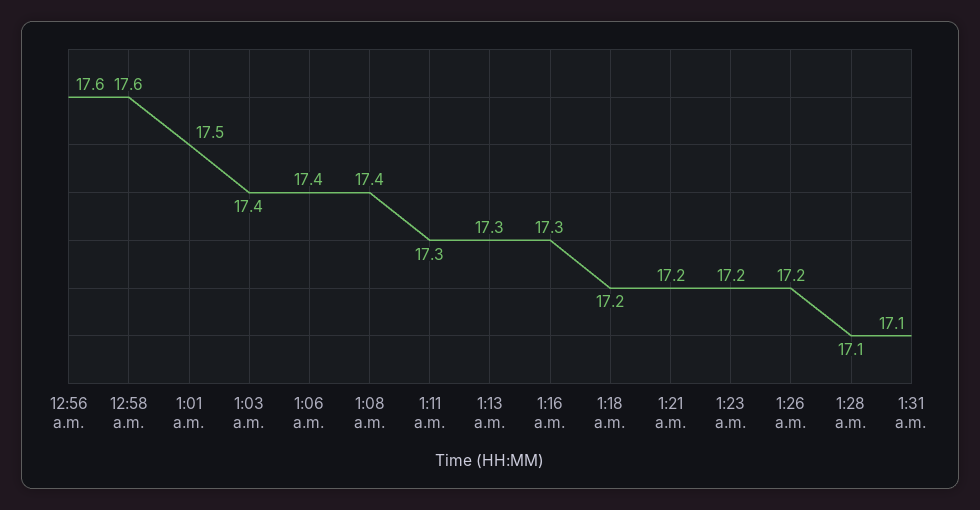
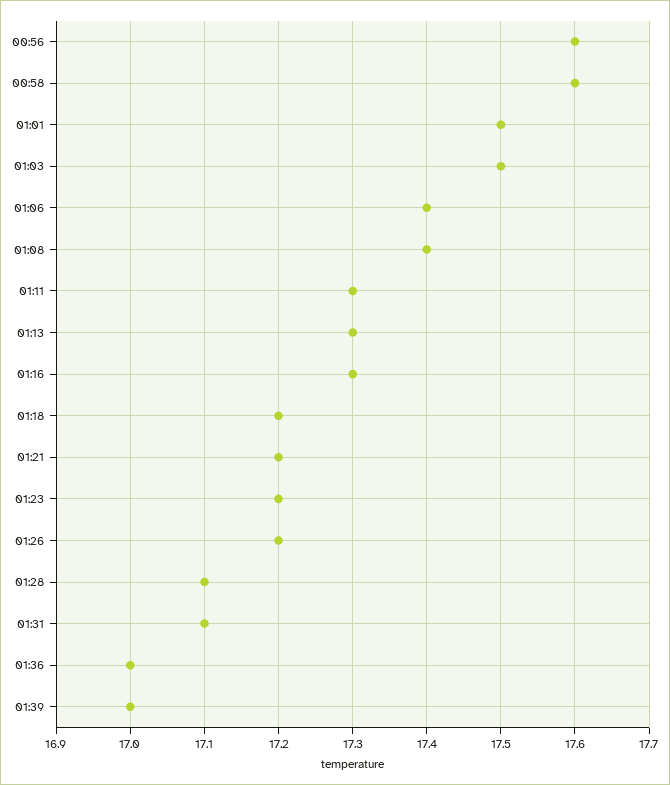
1:03 a.m.: 17.4 -> 17.5
01:36: none -> 17
01:39: none -> 17

